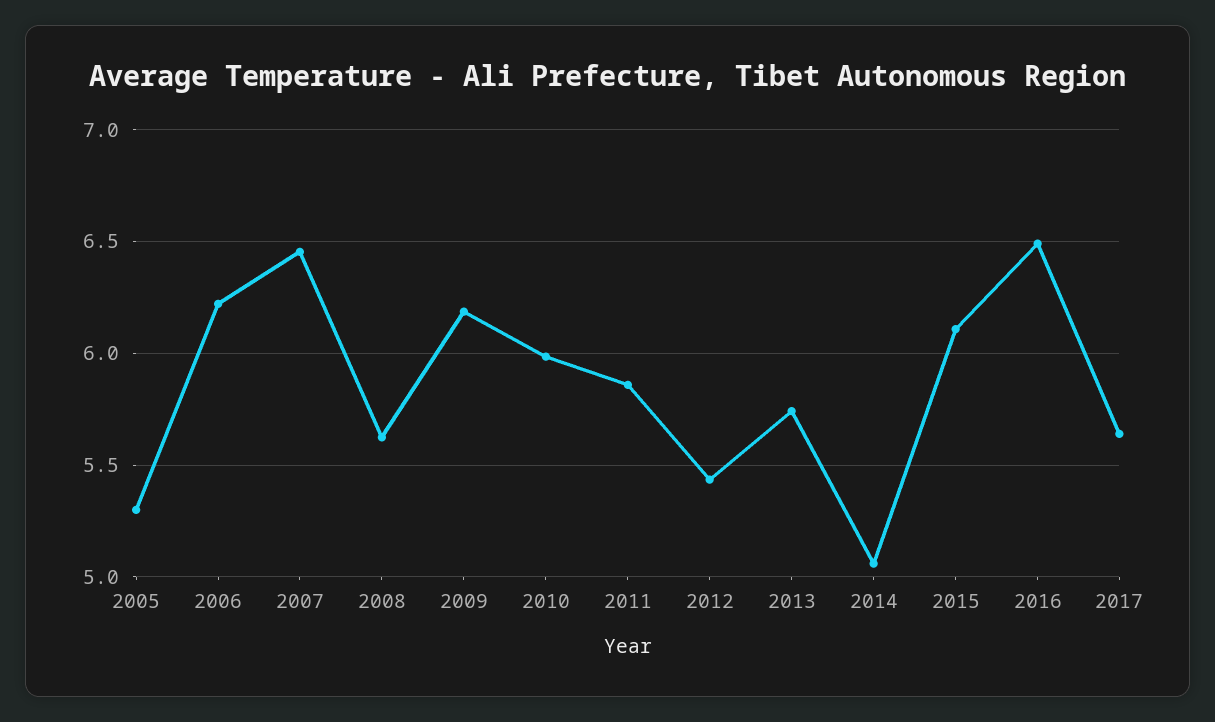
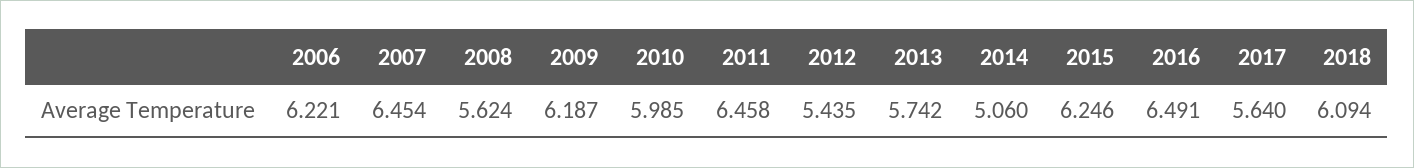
2005: 5.3 -> none
2011: 5.85 -> 6.458
2015: 6.1 -> 6.246
2018: none -> 6.094

